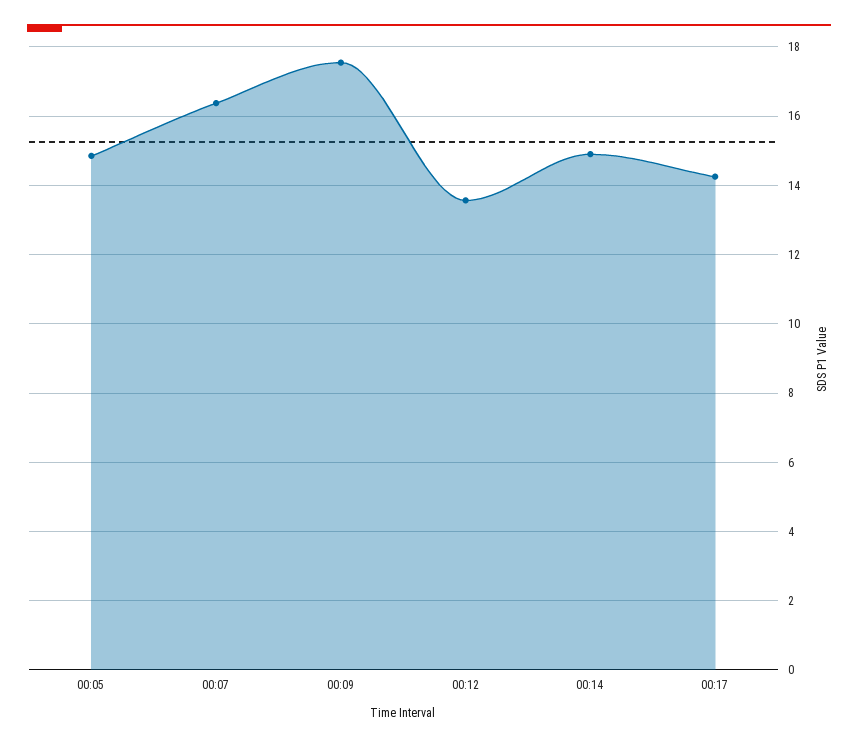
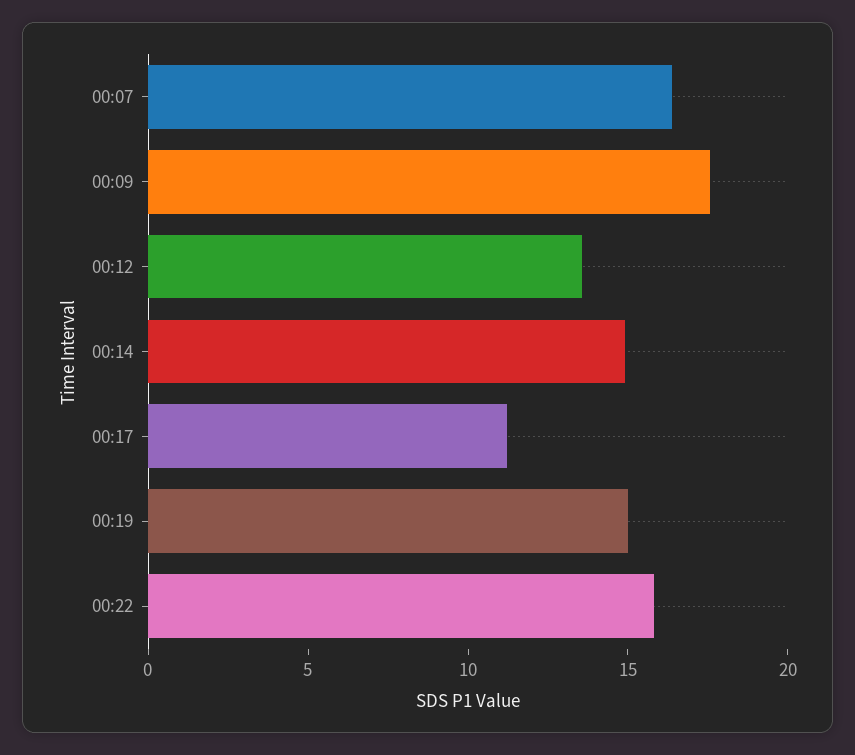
00:05: 14.8 -> none
00:17: 14.2 -> 11
00:19: none -> 15
00:22: none -> 16

